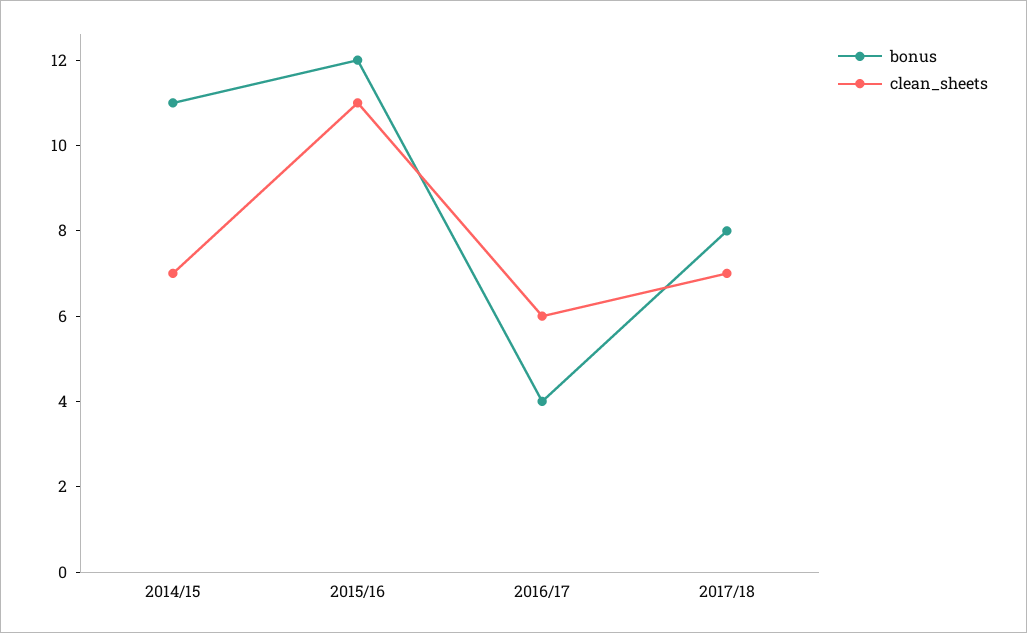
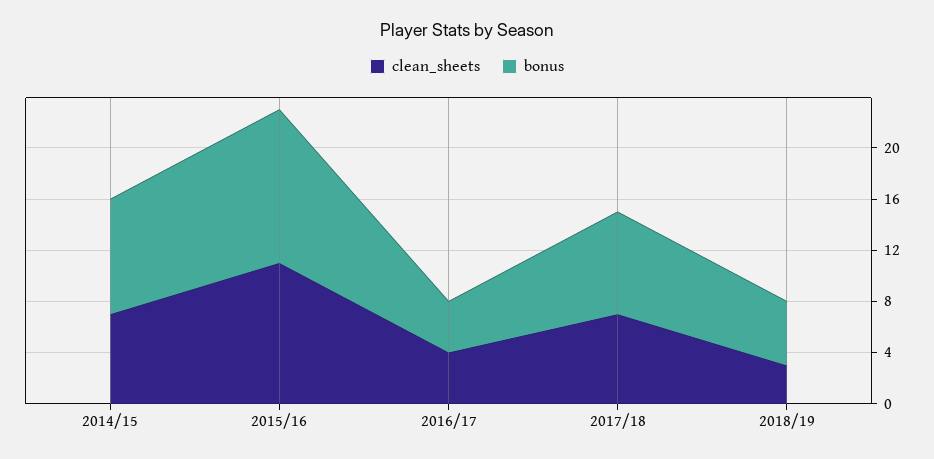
bonus, 2014/15: 11 -> 9
clean_sheets, 2016/17: 6 -> 4
clean_sheets, 2018/19: none -> 3
bonus, 2018/19: none -> 5

